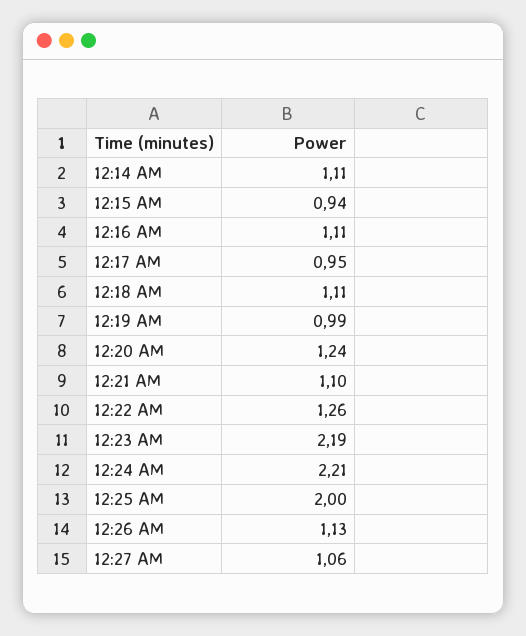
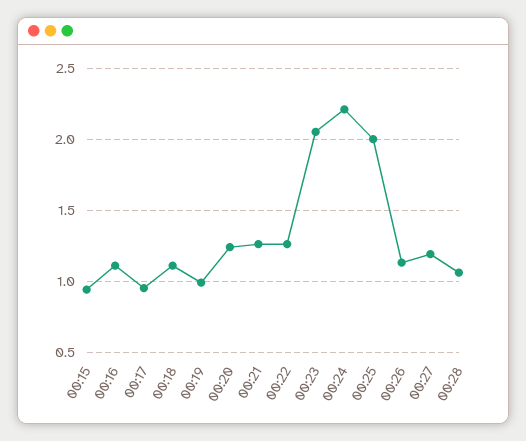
12:14 AM: 1.11 -> none
12:21 AM: 1.1 -> 1.25
12:23 AM: 2.19 -> 2.05
12:27 AM: 1.06 -> 1.2
00:28: none -> 1.05

